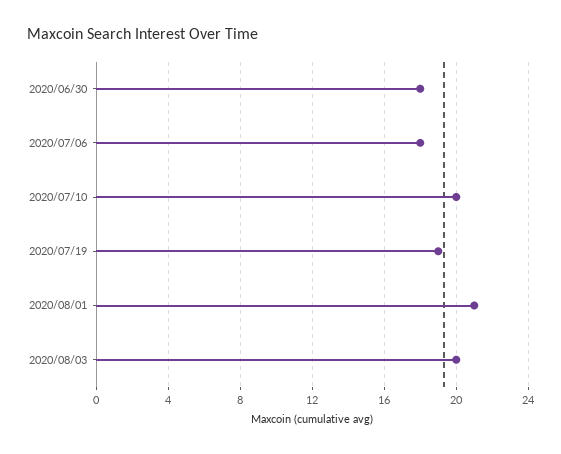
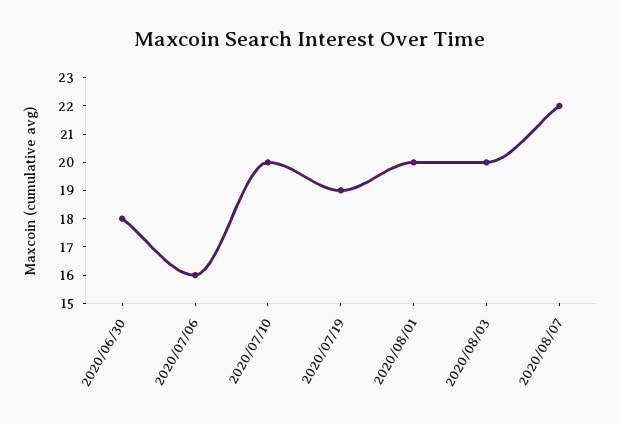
2020/07/06: 18 -> 16
2020/08/01: 21 -> 20
2020/08/07: none -> 22

